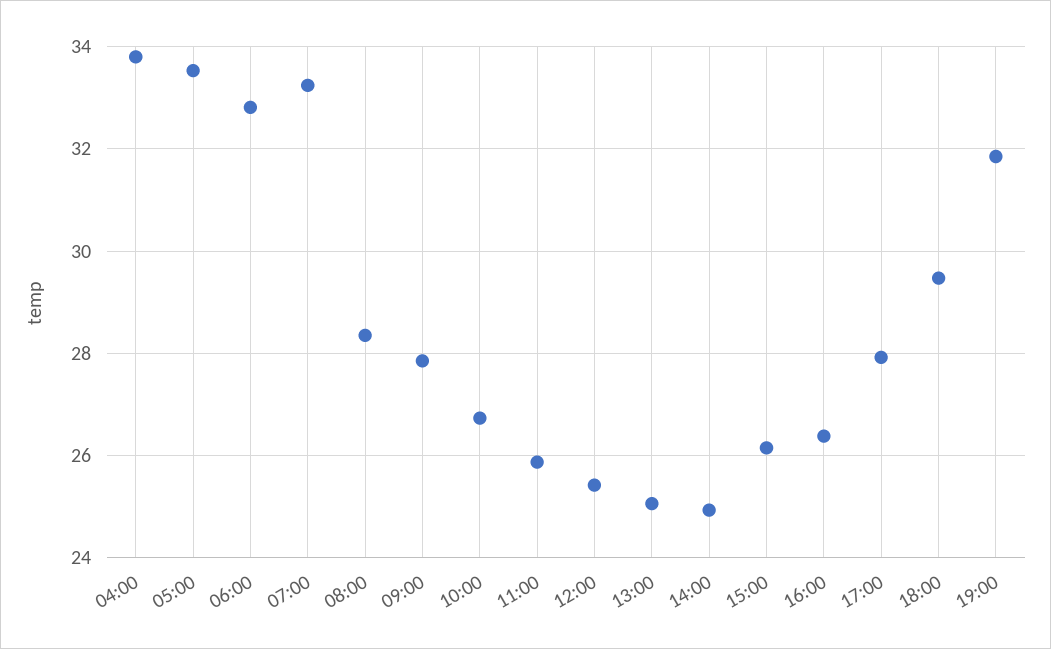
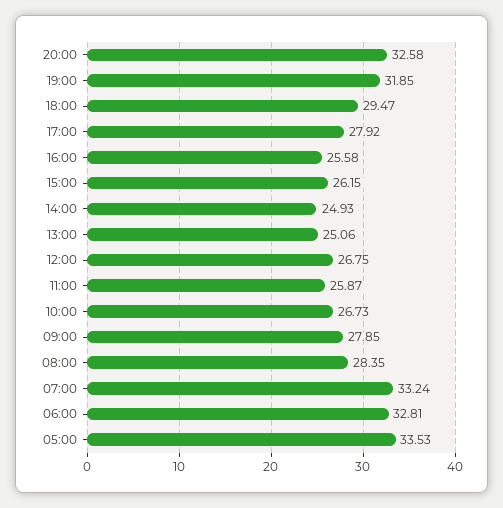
04:00: 33.8 -> none
12:00: 25.4 -> 26.75
16:00: 26.4 -> 25.58
20:00: none -> 32.58

